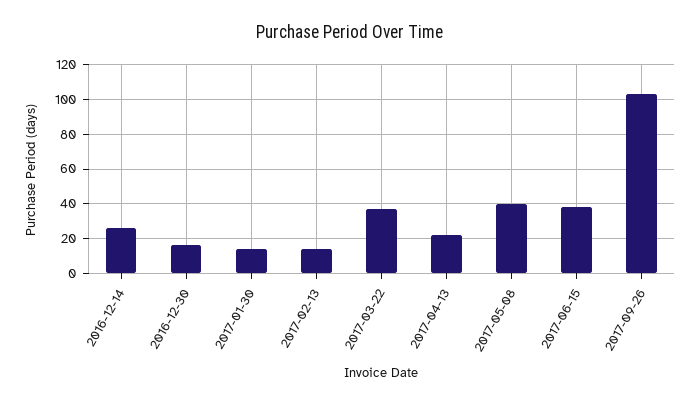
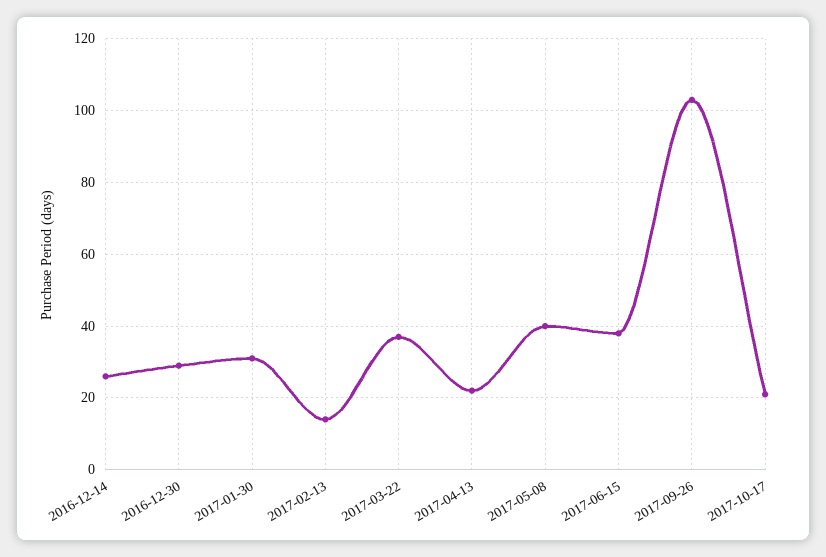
2016-12-30: 15 -> 30
2017-01-30: 15 -> 30
2017-10-17: none -> 20

